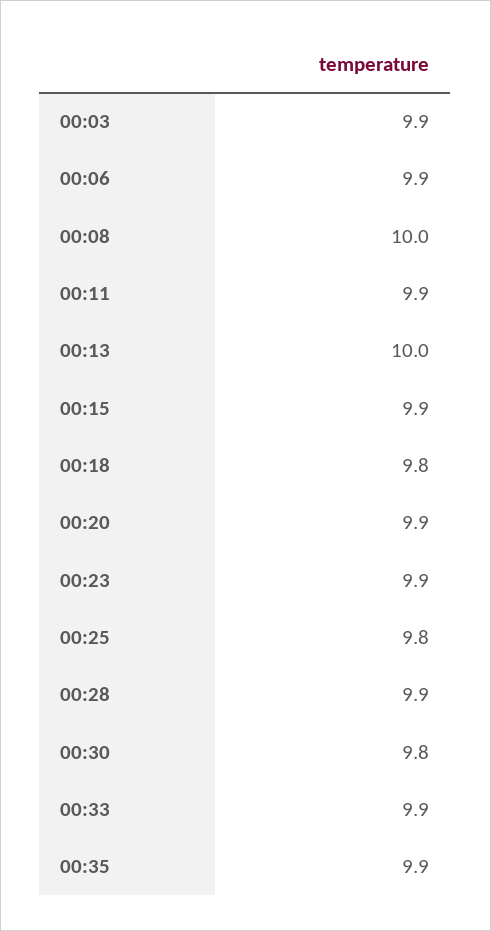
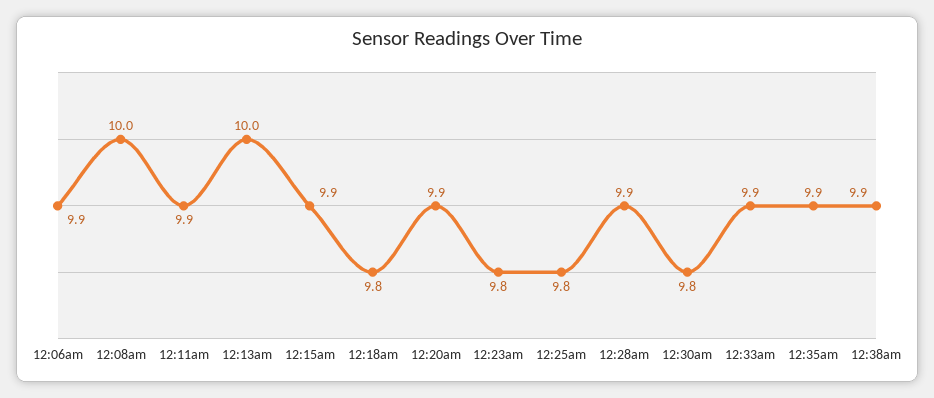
00:03: 9.9 -> none
00:23: 9.9 -> 9.8
12:38am: none -> 9.9

